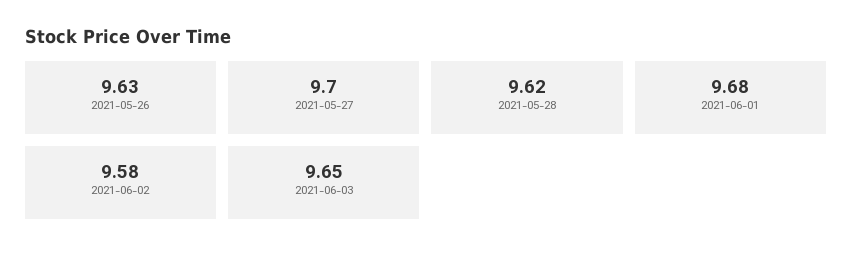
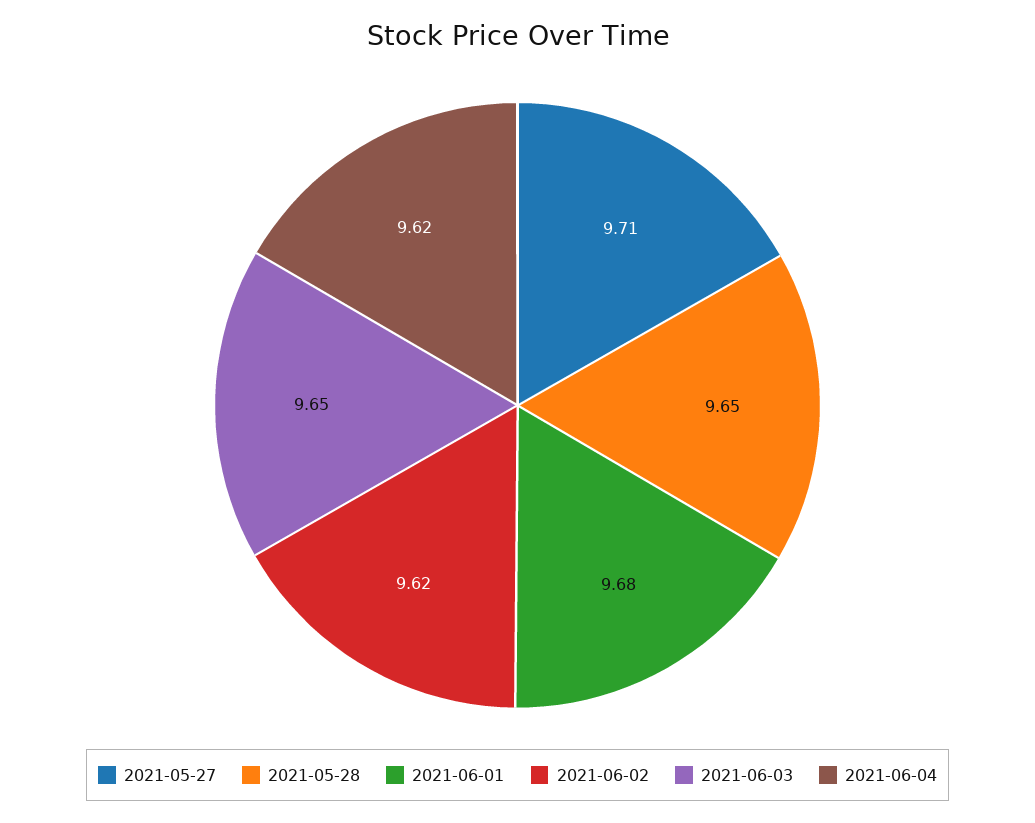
2021-05-26: 9.63 -> none
2021-05-27: 9.7 -> 9.71
2021-05-28: 9.62 -> 9.65
2021-06-02: 9.58 -> 9.62
2021-06-04: none -> 9.62

